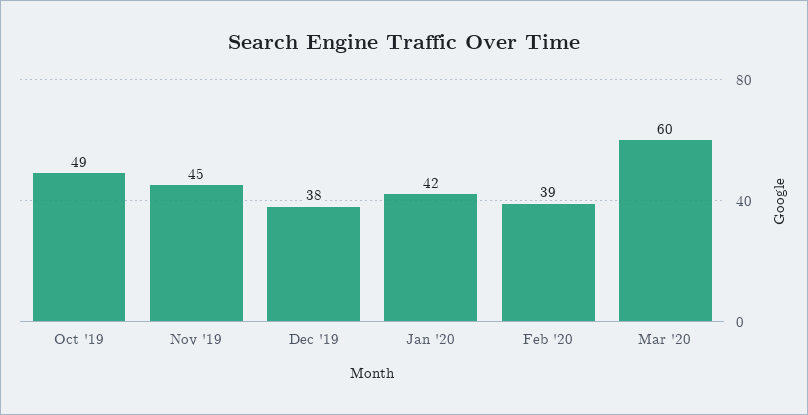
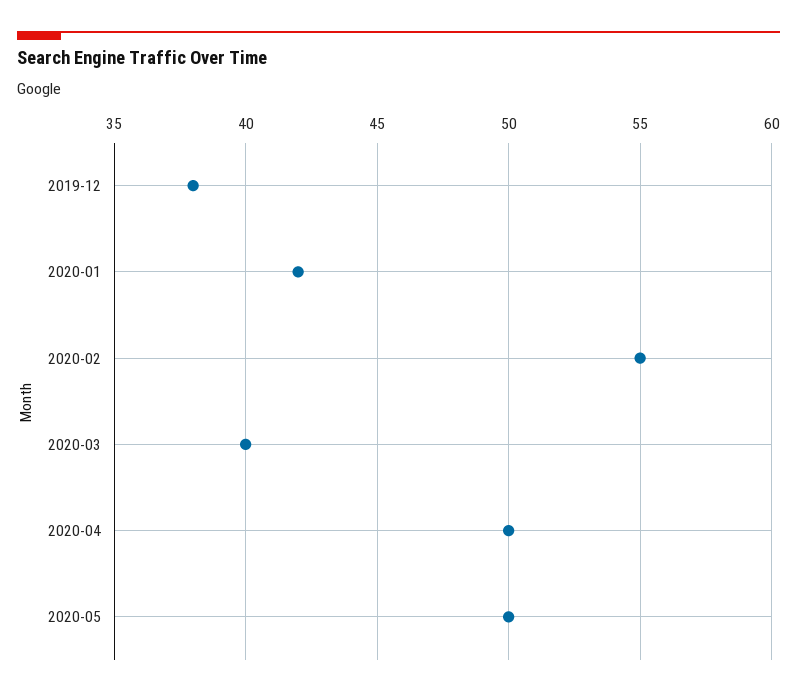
Oct '19: 49 -> none
Nov '19: 45 -> none
Feb '20: 39 -> 55
Mar '20: 60 -> 40
2020-04: none -> 50
2020-05: none -> 50

